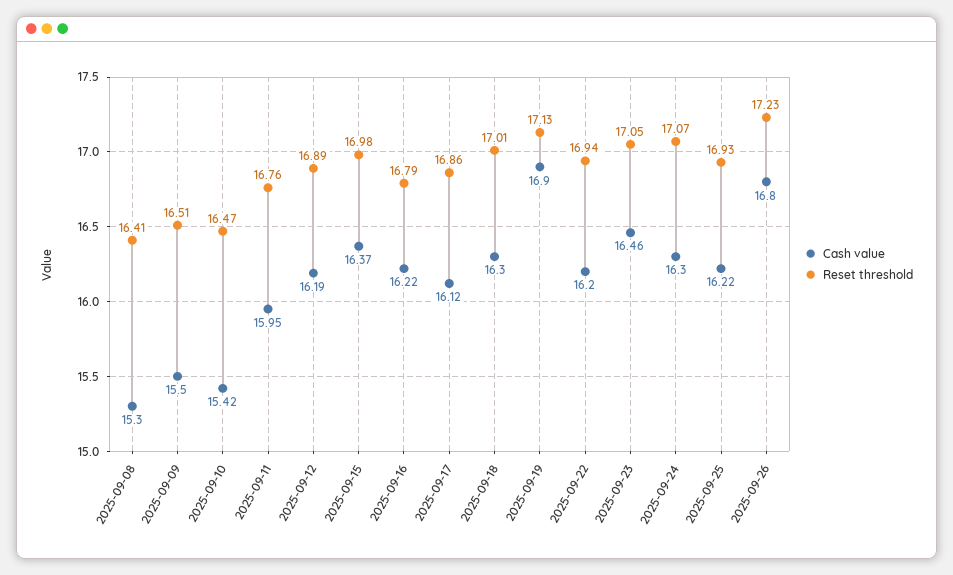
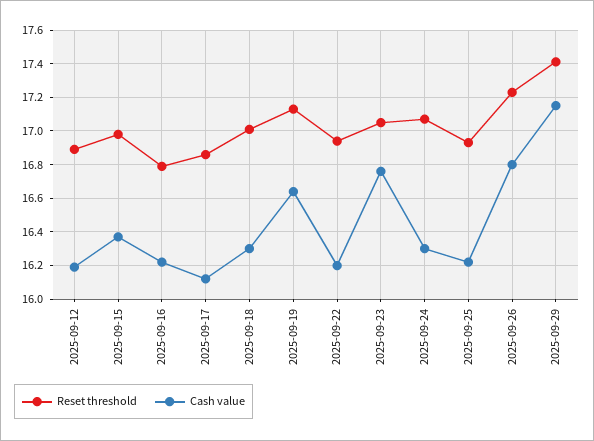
Cash value, 2025-09-08: 15.3 -> none
Reset threshold, 2025-09-08: 16.41 -> none
Cash value, 2025-09-09: 15.5 -> none
Reset threshold, 2025-09-09: 16.51 -> none
Cash value, 2025-09-10: 15.42 -> none
Reset threshold, 2025-09-10: 16.47 -> none
Cash value, 2025-09-11: 15.95 -> none
Reset threshold, 2025-09-11: 16.76 -> none
Cash value, 2025-09-19: 16.9 -> 16.65
Cash value, 2025-09-23: 16.46 -> 16.75
Reset threshold, 2025-09-29: none -> 17.4
Cash value, 2025-09-29: none -> 17.15

